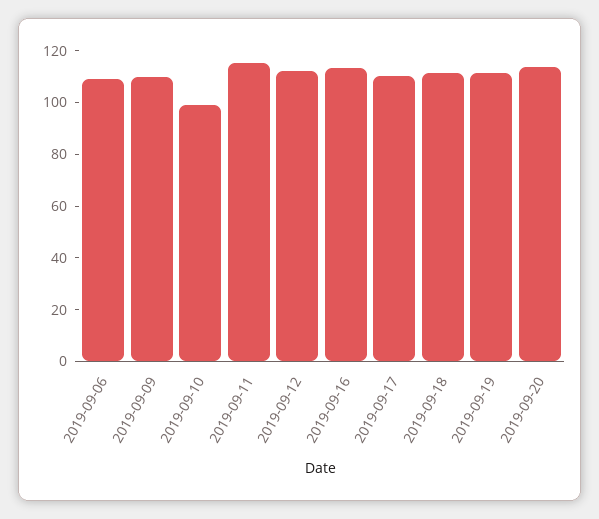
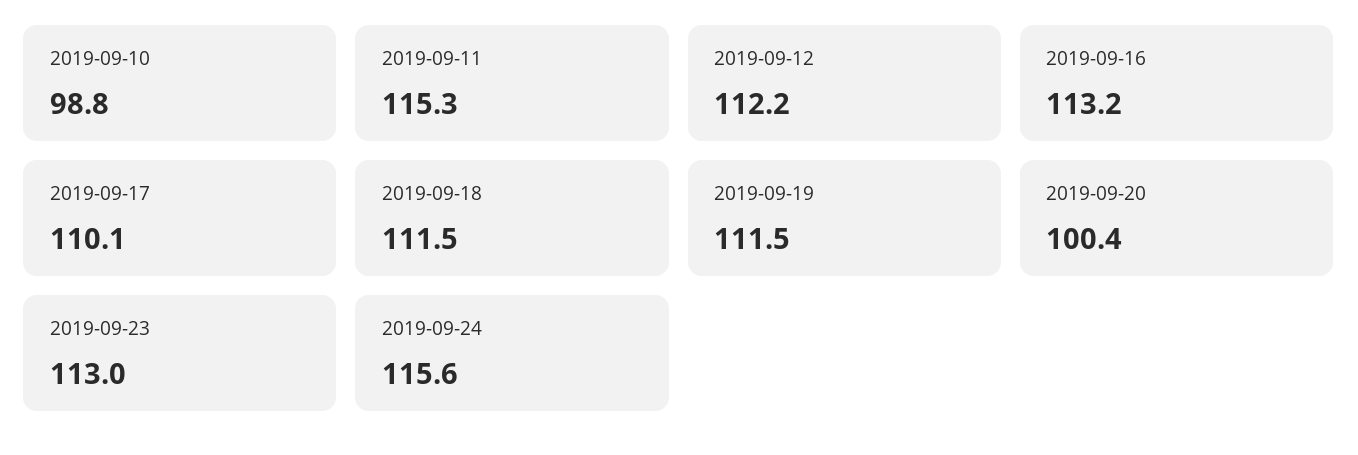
2019-09-06: 110 -> none
2019-09-09: 110 -> none
2019-09-20: 115 -> 100.4
2019-09-23: none -> 113
2019-09-24: none -> 115.6

